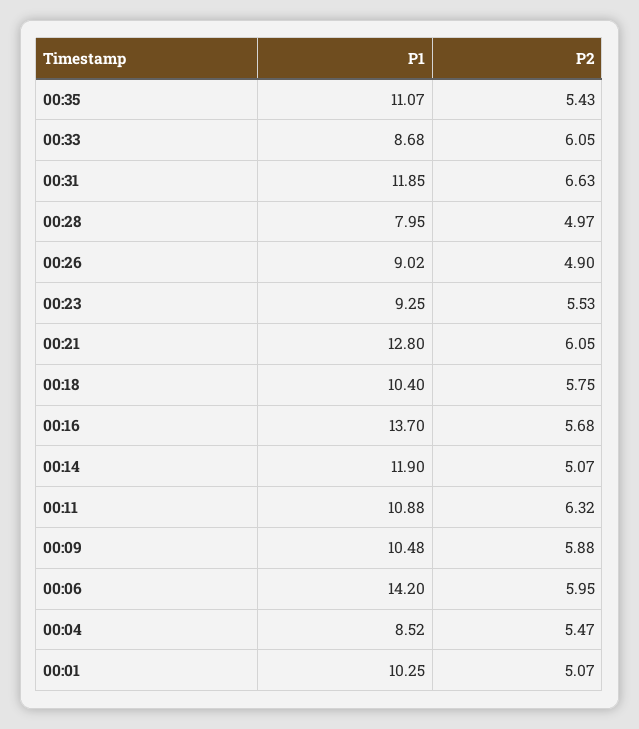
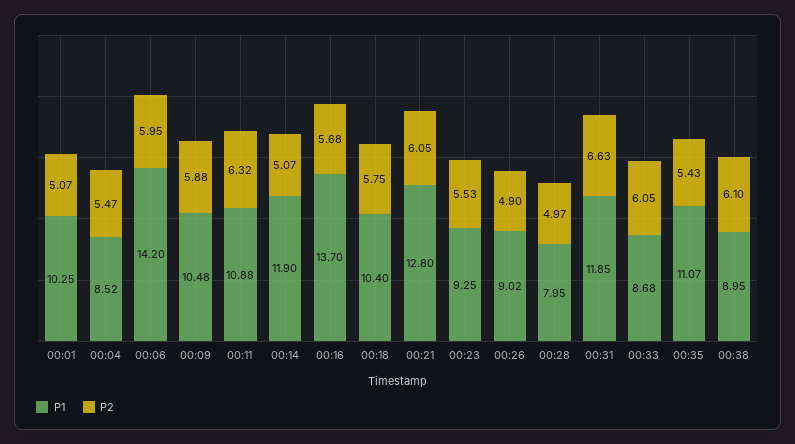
P1, 00:38: none -> 8.95
P2, 00:38: none -> 6.1

